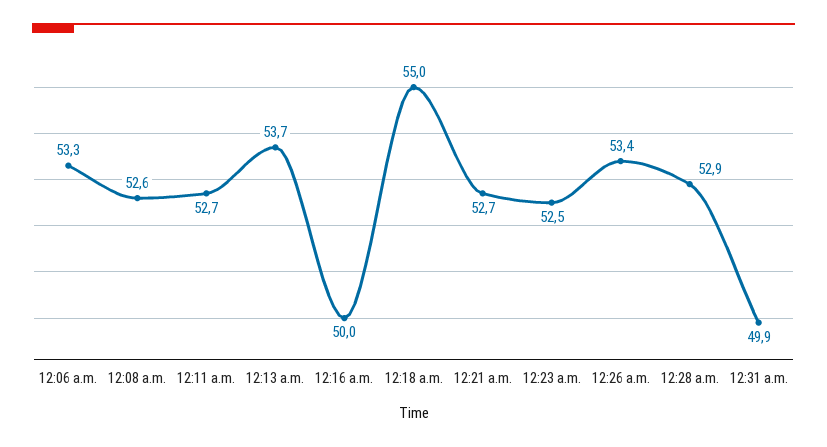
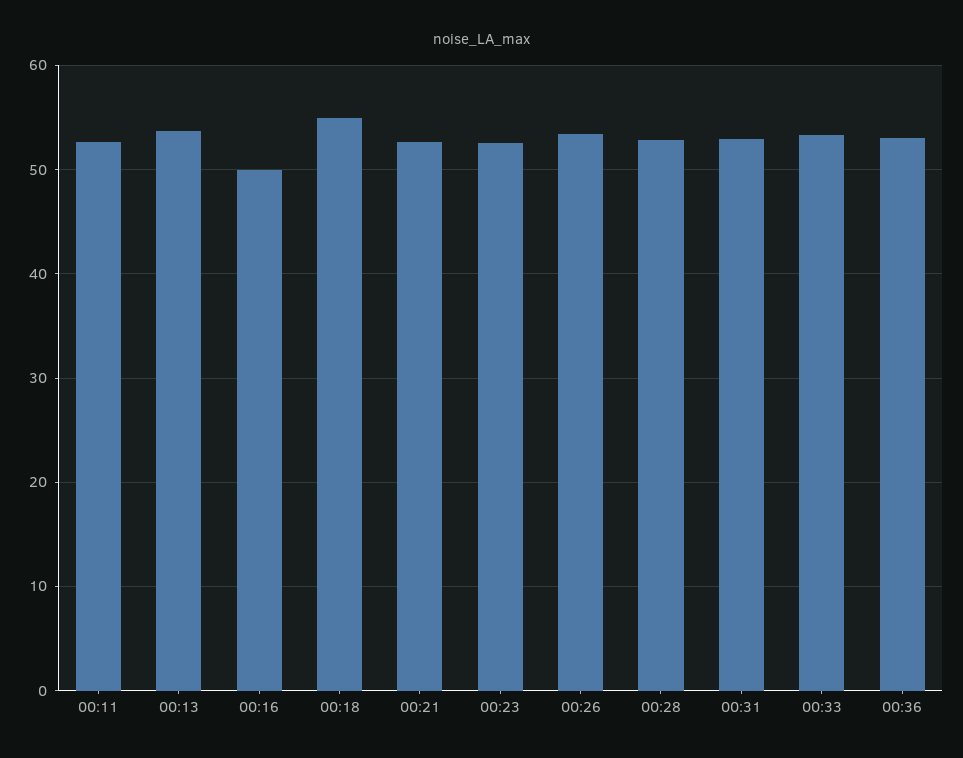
12:06 a.m.: 53.3 -> none
12:08 a.m.: 52.6 -> none
12:31 a.m.: 49.9 -> 53
00:33: none -> 53
00:36: none -> 53

